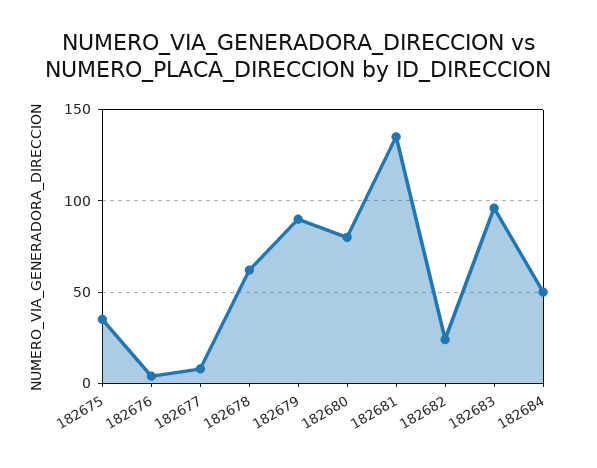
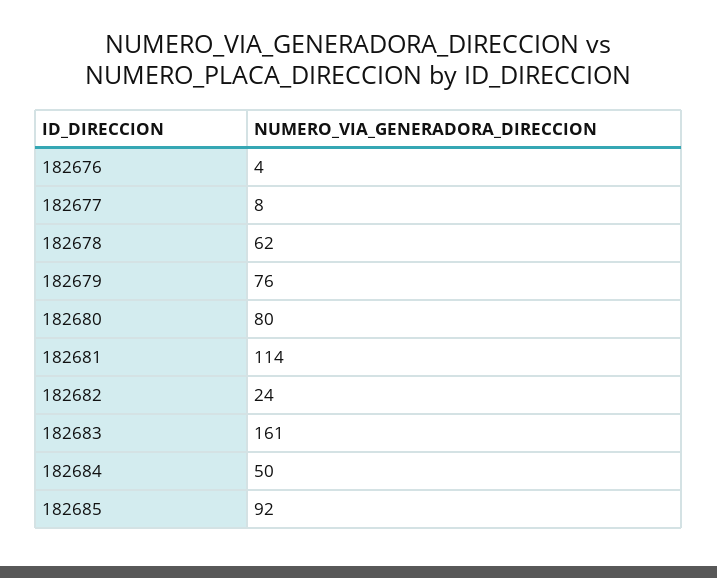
182675: 35 -> none
182679: 90 -> 76
182681: 135 -> 114
182683: 95 -> 161
182685: none -> 92

